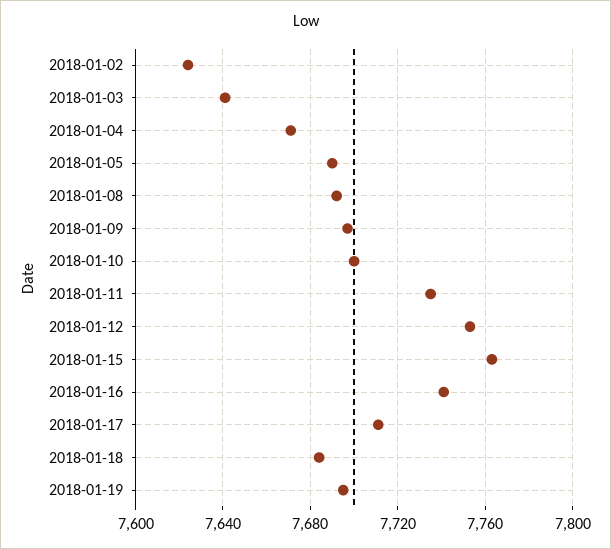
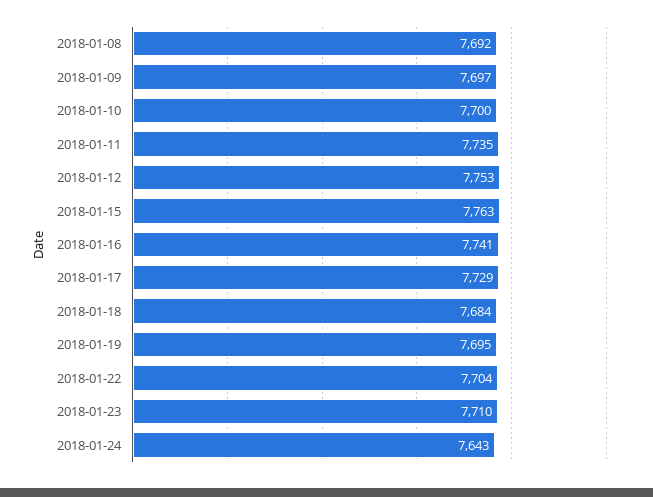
2018-01-02: 7625 -> none
2018-01-03: 7640 -> none
2018-01-04: 7670 -> none
2018-01-05: 7690 -> none
2018-01-17: 7710 -> 7729
2018-01-22: none -> 7704
2018-01-23: none -> 7710
2018-01-24: none -> 7643

